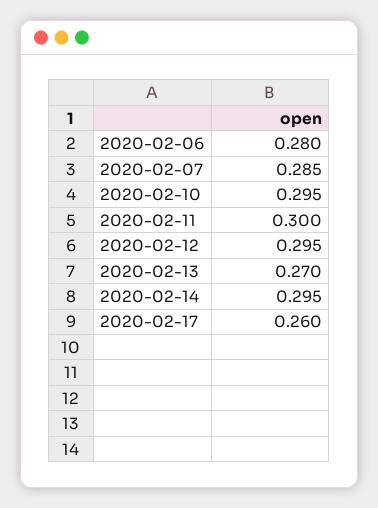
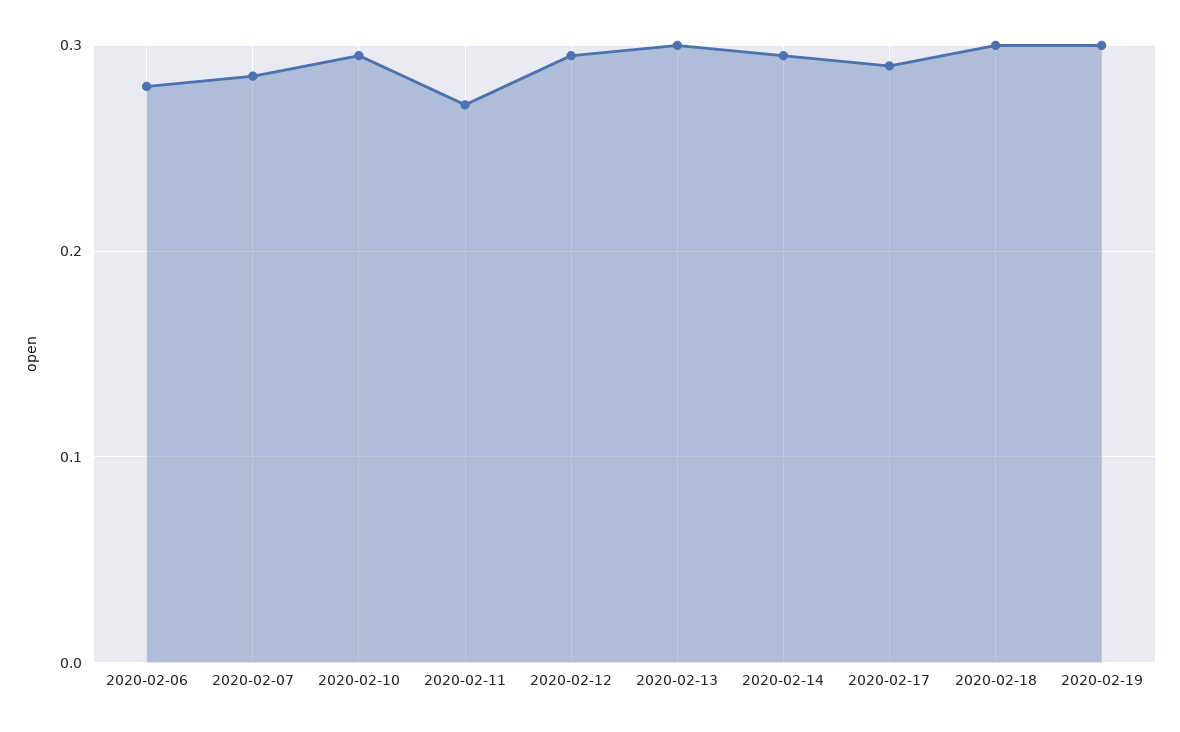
2020-02-11: 0.3 -> 0.27
2020-02-13: 0.27 -> 0.3
2020-02-17: 0.26 -> 0.29
2020-02-18: none -> 0.3
2020-02-19: none -> 0.3

